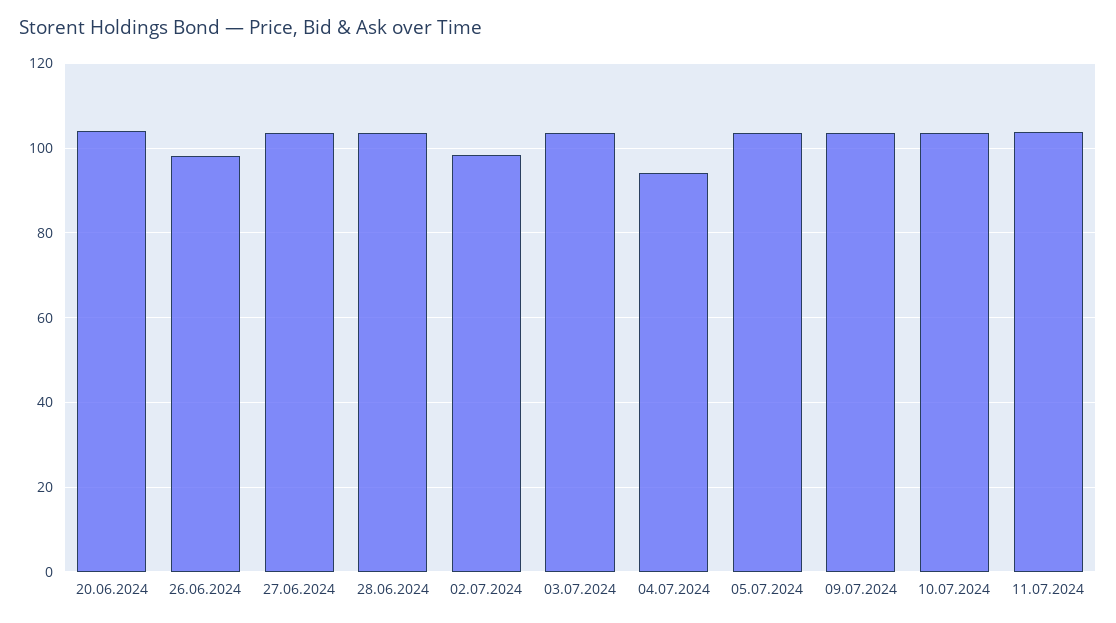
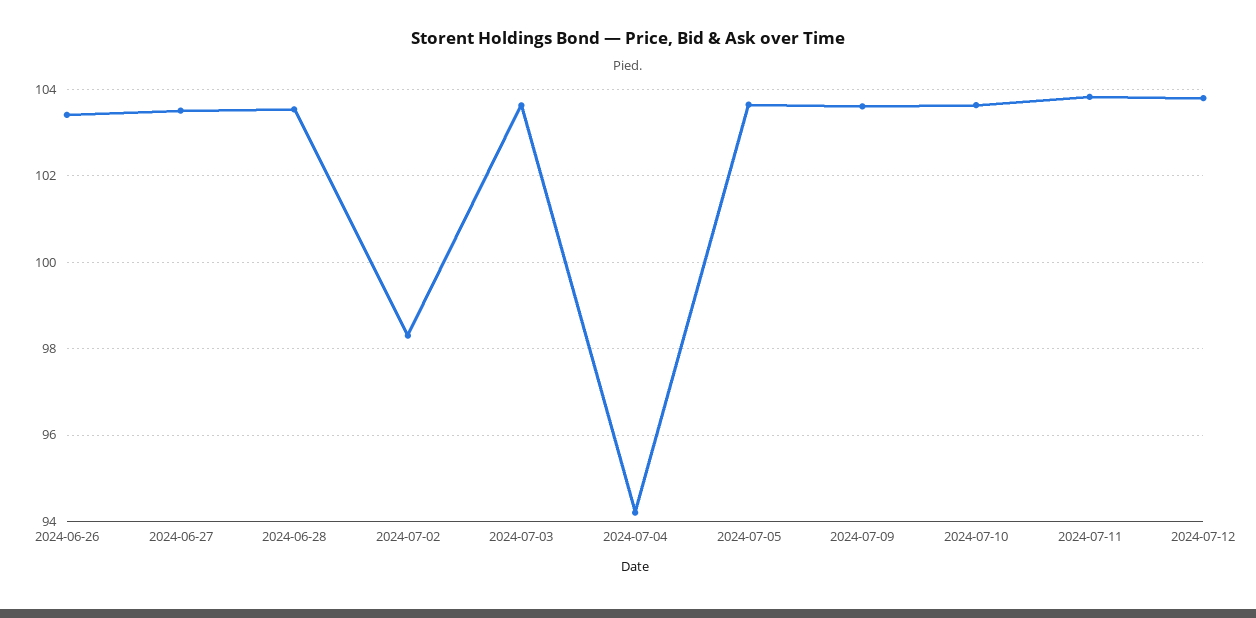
20.06.2024: 104 -> none
26.06.2024: 98 -> 103.4
2024-07-12: none -> 103.8

